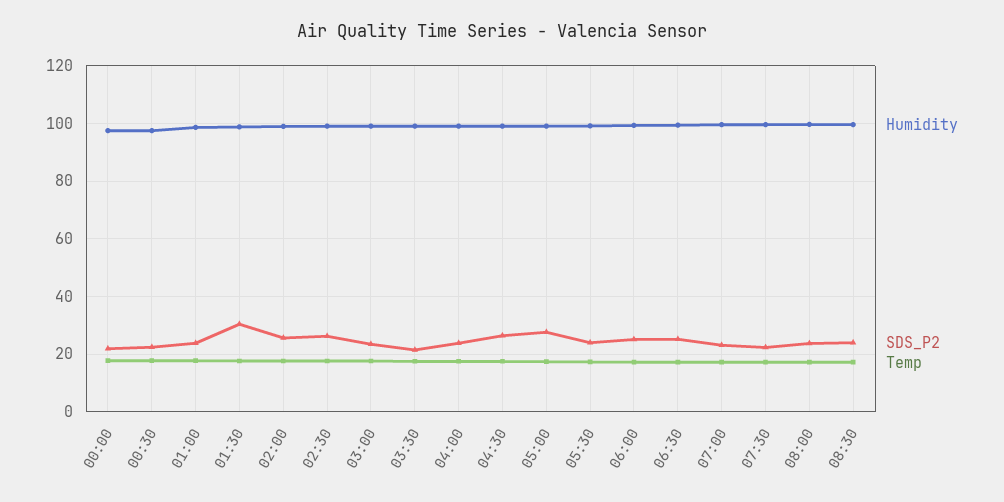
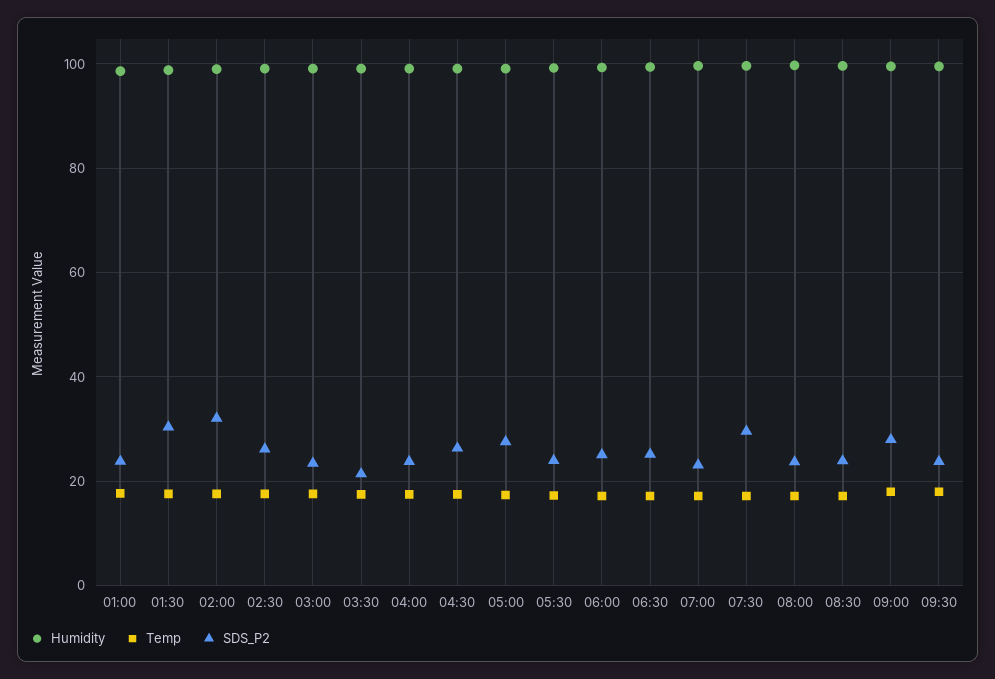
Humidity, 00:00: 97.5 -> none
SDS_P2, 00:00: 22.5 -> none
Temp, 00:00: 17.5 -> none
Humidity, 00:30: 97.5 -> none
SDS_P2, 00:30: 22.5 -> none
Temp, 00:30: 17.5 -> none
SDS_P2, 02:00: 25 -> 32
SDS_P2, 07:30: 22.5 -> 30
Humidity, 09:00: none -> 100
Temp, 09:00: none -> 18
SDS_P2, 09:00: none -> 28
Humidity, 09:30: none -> 100
Temp, 09:30: none -> 18
SDS_P2, 09:30: none -> 24

